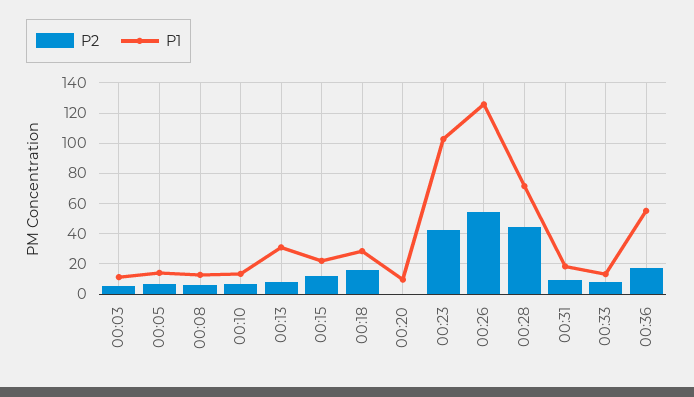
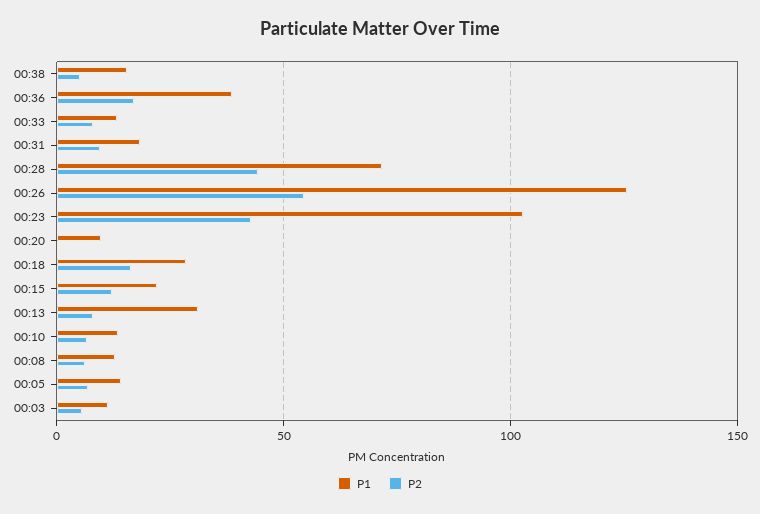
P1, 00:36: 55 -> 40
P1, 00:38: none -> 15
P2, 00:38: none -> 5

